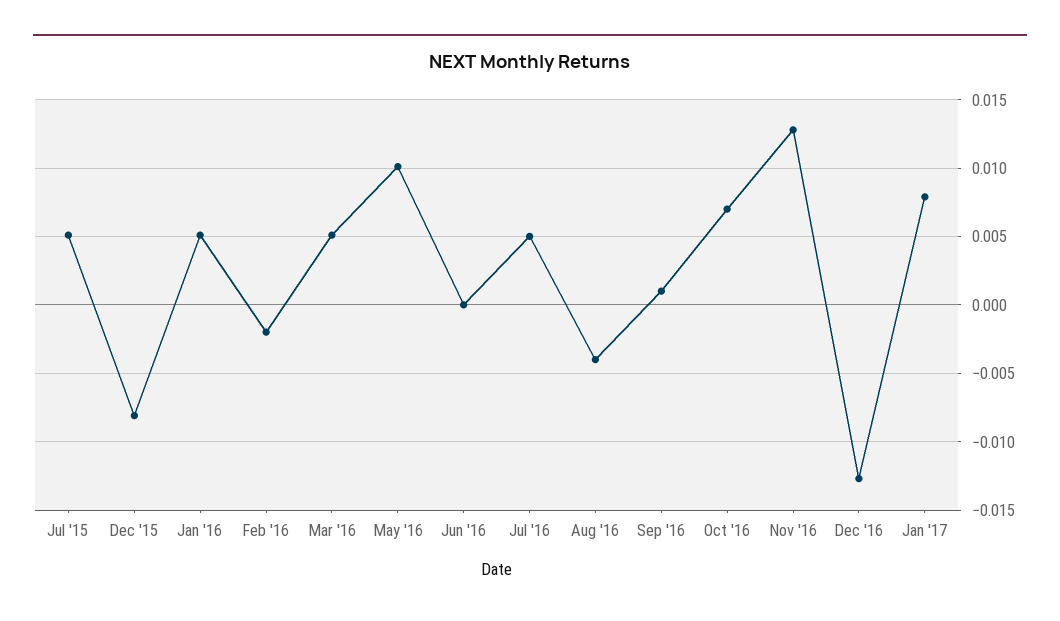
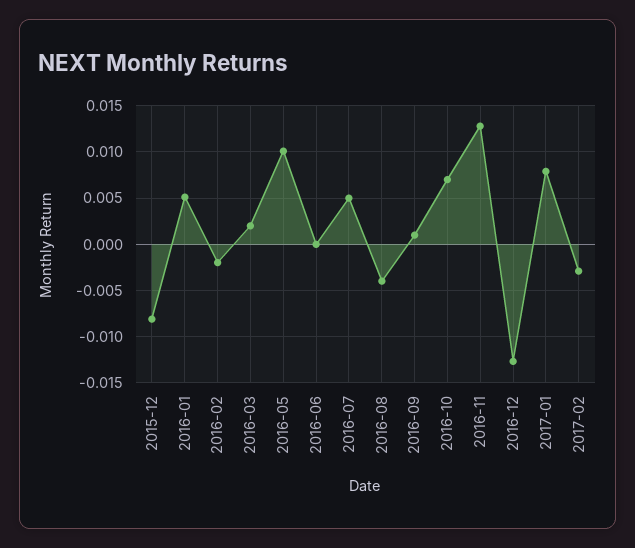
Jul '15: 0.005 -> none
Mar '16: 0.005 -> 0.002
2017-02: none -> -0.003

